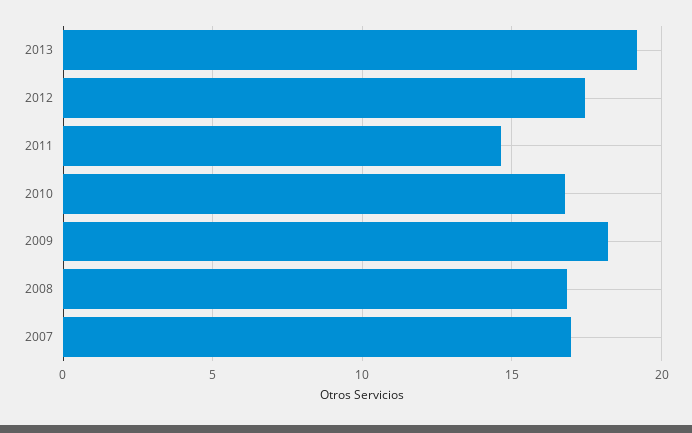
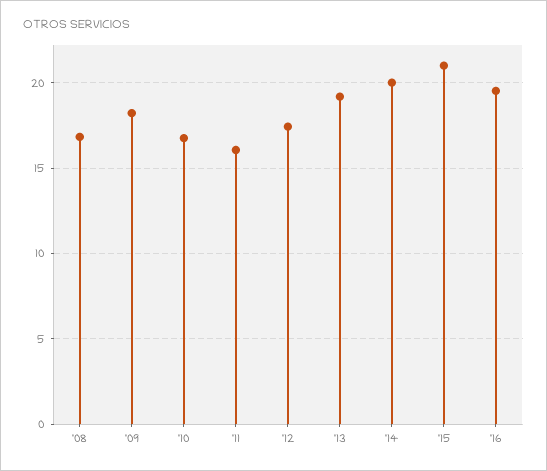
2011: 14.5 -> 16
2007: 17 -> none
'14: none -> 20
'15: none -> 21
'16: none -> 19.5

